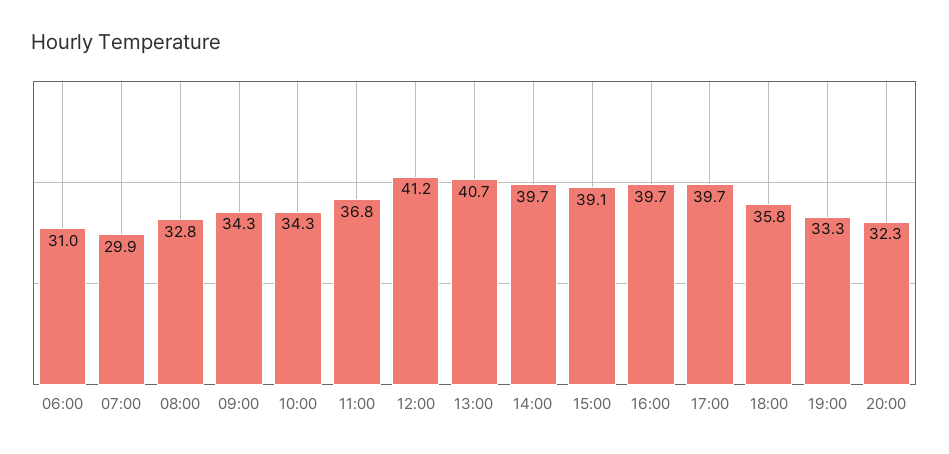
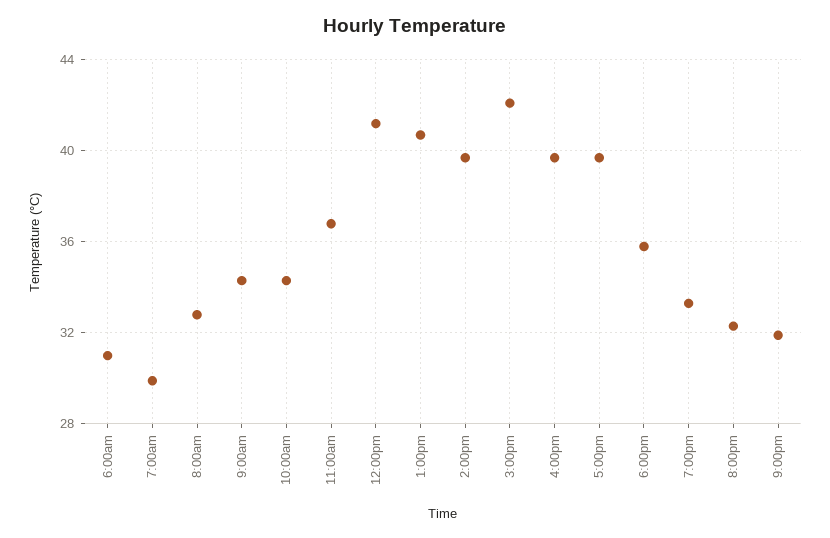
15:00: 39.1 -> 42
9:00pm: none -> 32

